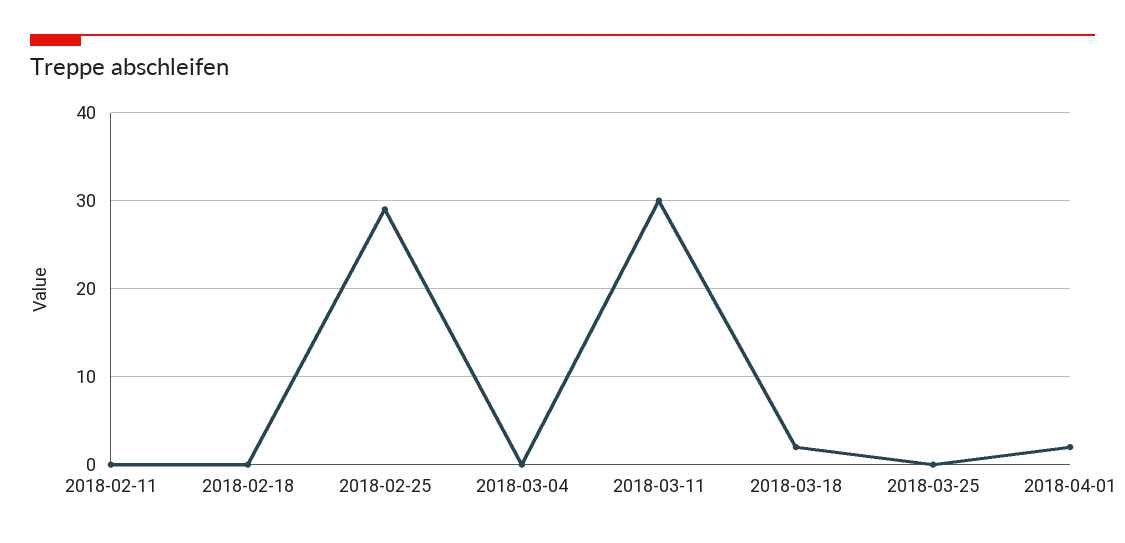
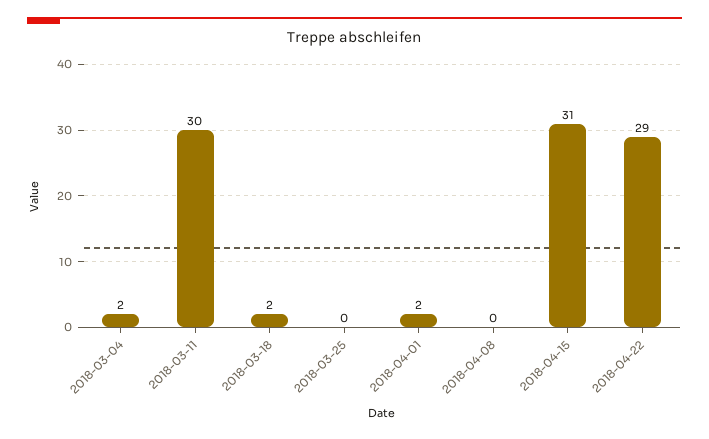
2018-02-11: 0 -> none
2018-02-18: 0 -> none
2018-02-25: 29 -> none
2018-03-04: 0 -> 2
2018-04-08: none -> 0
2018-04-15: none -> 31
2018-04-22: none -> 29

